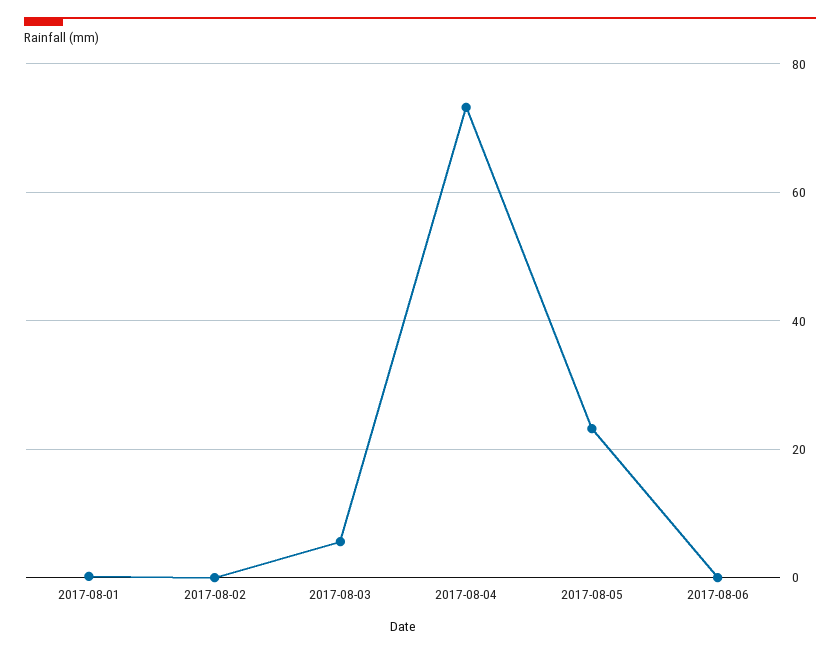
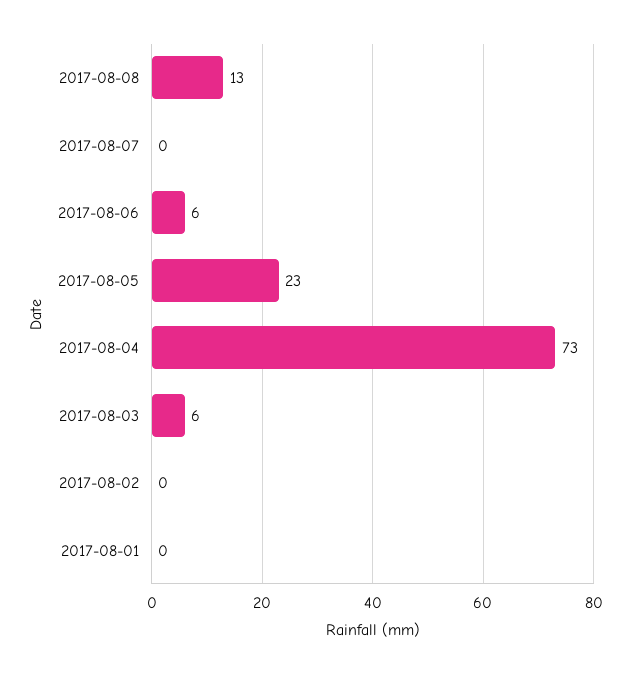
2017-08-06: 0 -> 6
2017-08-08: none -> 13
2017-08-07: none -> 0

